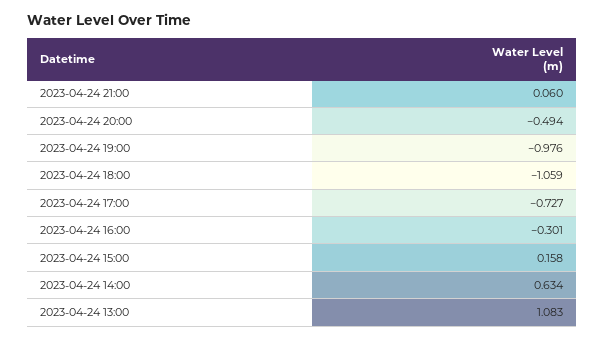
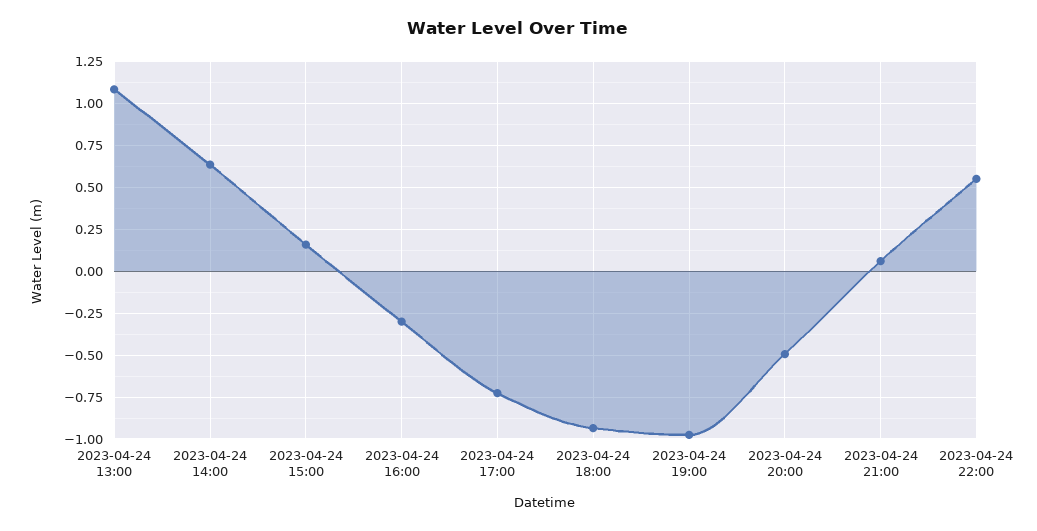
2023-04-24 18:00: -1.059 -> -0.95
2023-04-24 22:00: none -> 0.55

